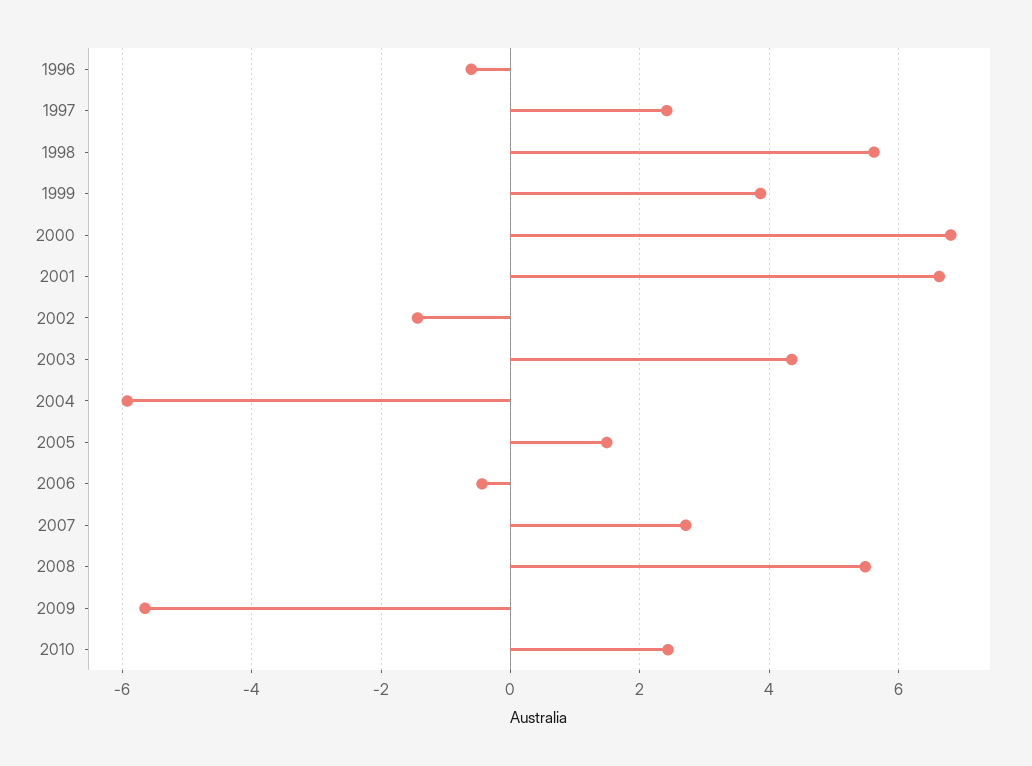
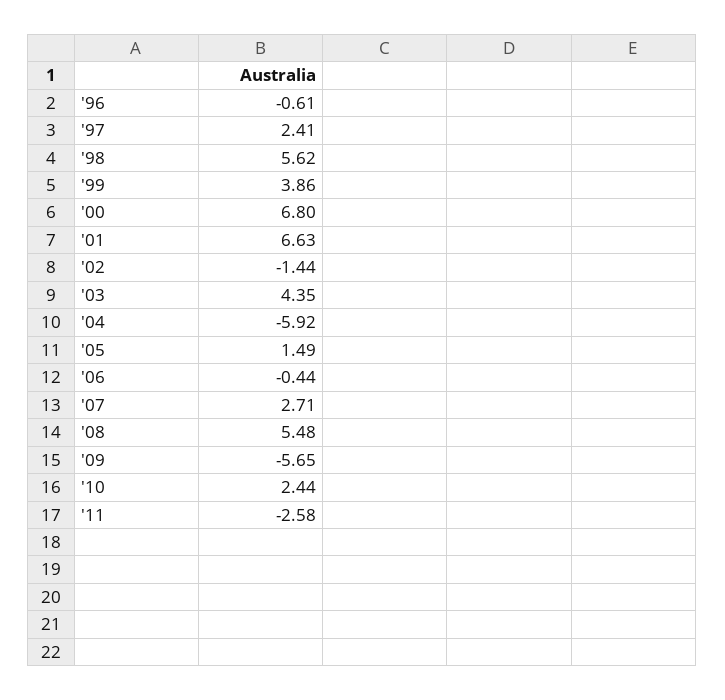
'11: none -> -2.58

